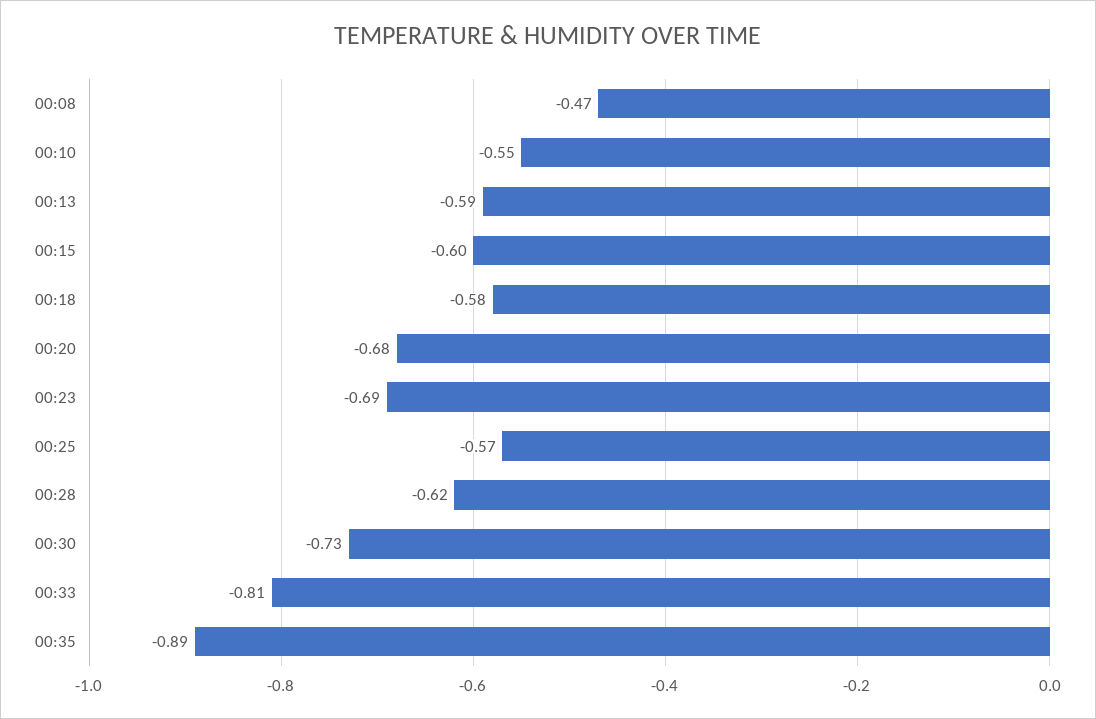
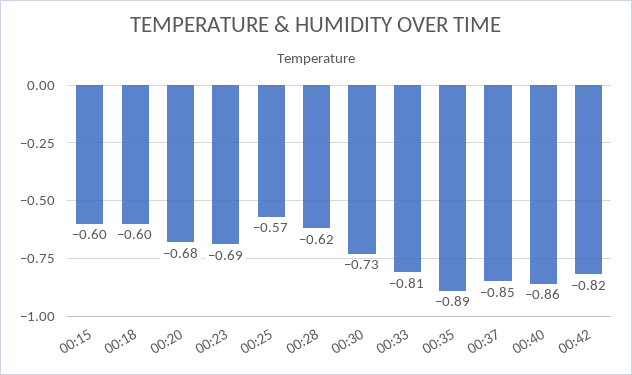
00:08: -0.47 -> none
00:10: -0.55 -> none
00:13: -0.59 -> none
00:18: -0.58 -> -0.6
00:37: none -> -0.85
00:40: none -> -0.86
00:42: none -> -0.82

